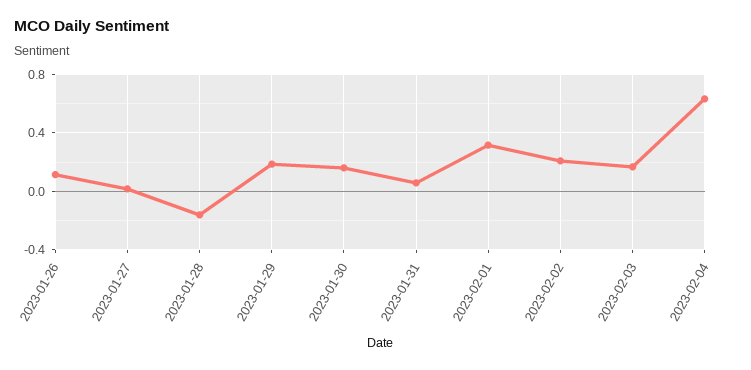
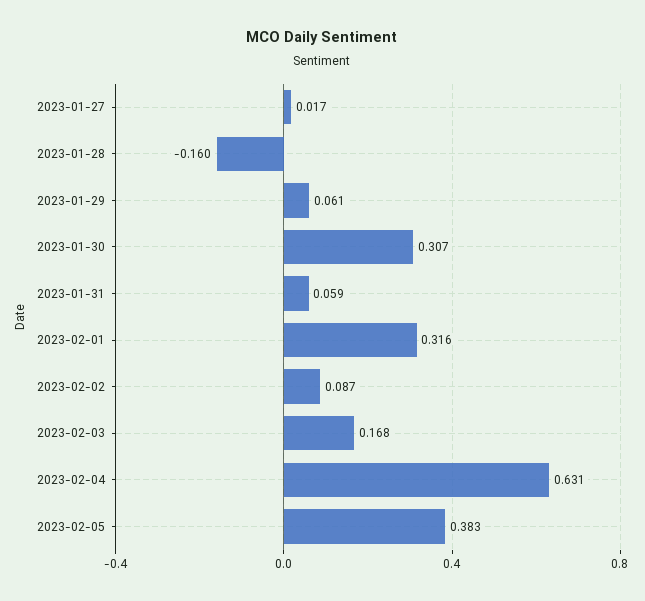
2023-01-26: 0.1 -> none
2023-01-29: 0.2 -> 0.061
2023-01-30: 0.15 -> 0.307
2023-02-02: 0.2 -> 0.087
2023-02-05: none -> 0.383

